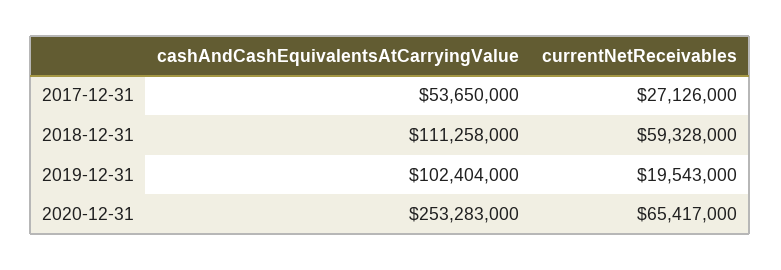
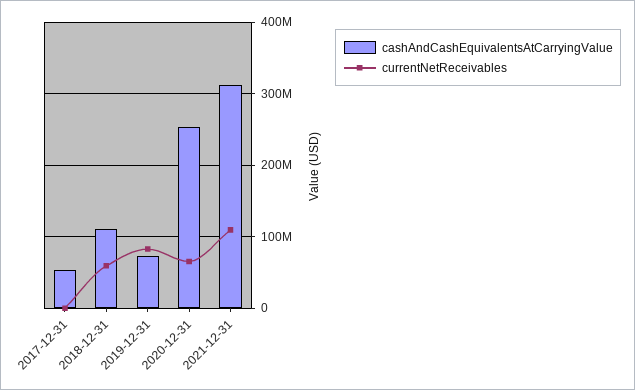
currentNetReceivables, 2017-12-31: 27126000 -> 0
cashAndCashEquivalentsAtCarryingValue, 2019-12-31: 102404000 -> 70000000
currentNetReceivables, 2019-12-31: 19543000 -> 80000000
cashAndCashEquivalentsAtCarryingValue, 2021-12-31: none -> 310000000
currentNetReceivables, 2021-12-31: none -> 110000000

